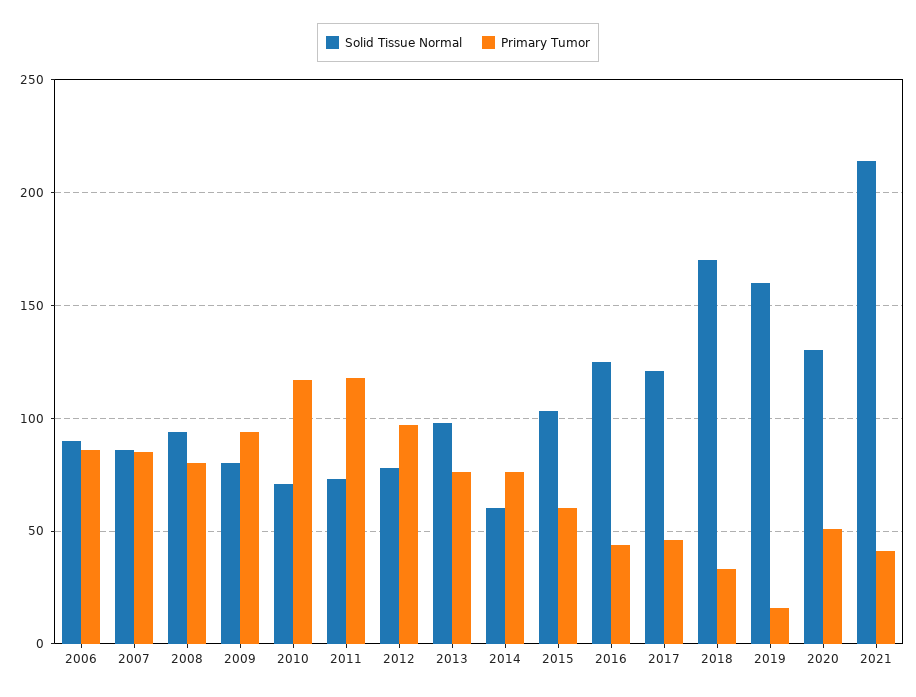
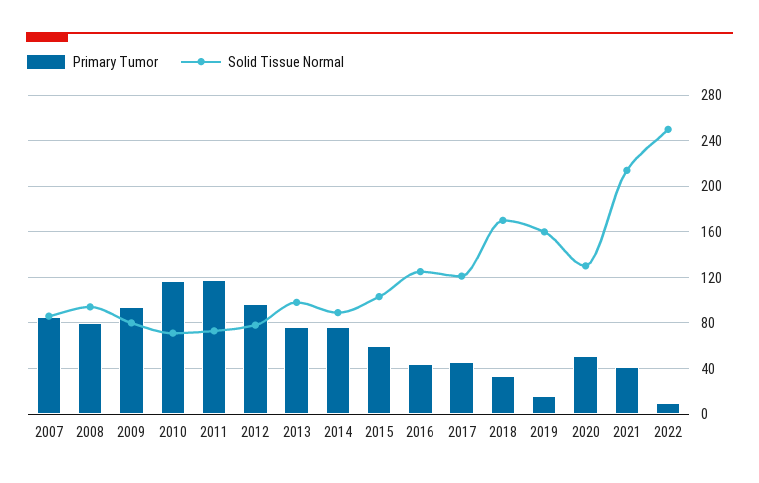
Solid Tissue Normal, 2006: 90 -> none
Primary Tumor, 2006: 85 -> none
Solid Tissue Normal, 2014: 60 -> 90
Primary Tumor, 2022: none -> 10
Solid Tissue Normal, 2022: none -> 250

